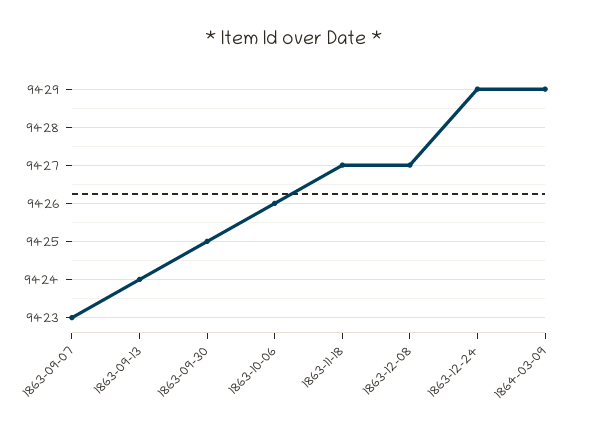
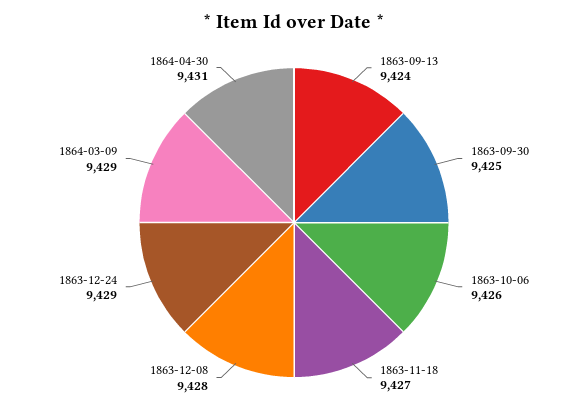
1863-09-07: 9423 -> none
1863-12-08: 9427 -> 9428
1864-04-30: none -> 9431

